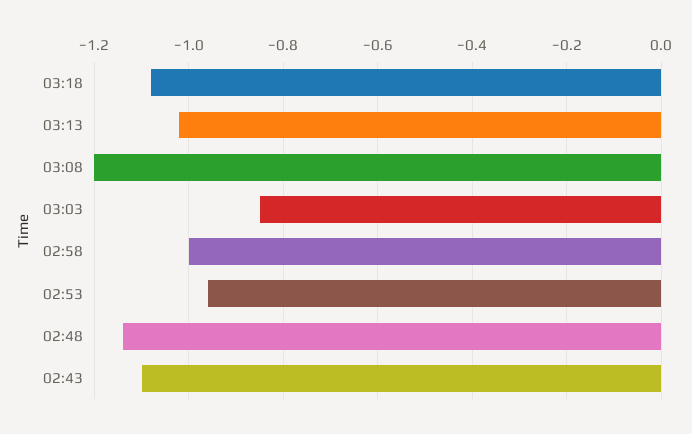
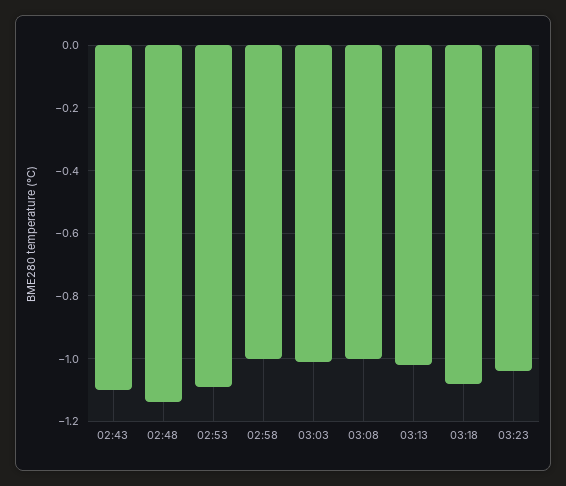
03:08: -1.2 -> -1
03:03: -0.85 -> -1
02:53: -0.95 -> -1.1
03:23: none -> -1.05

